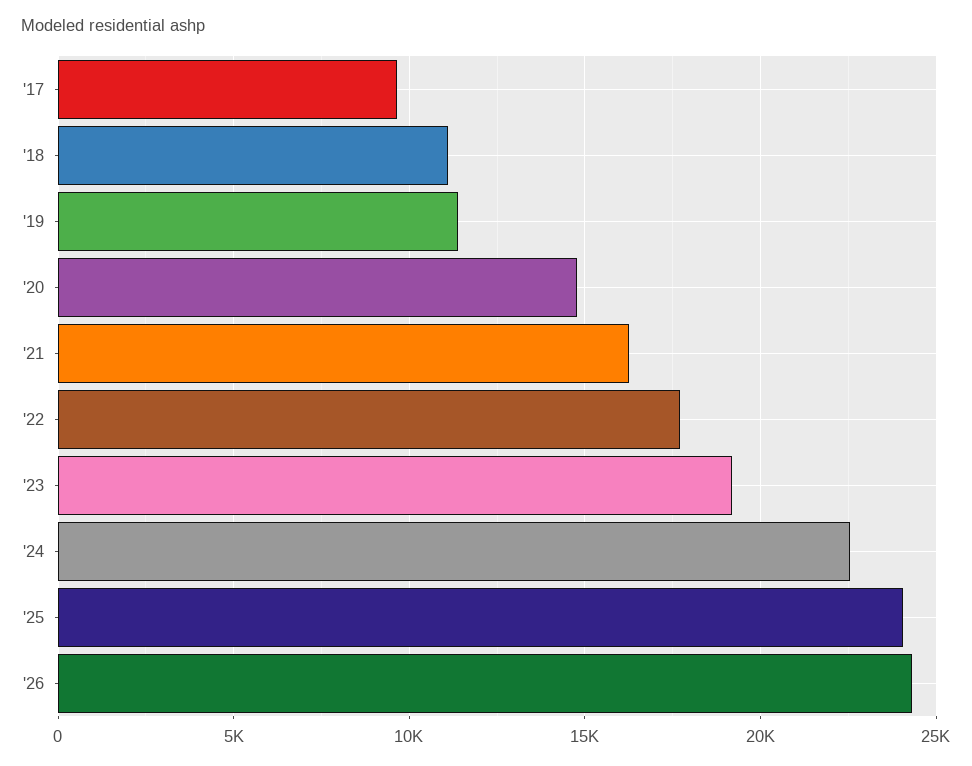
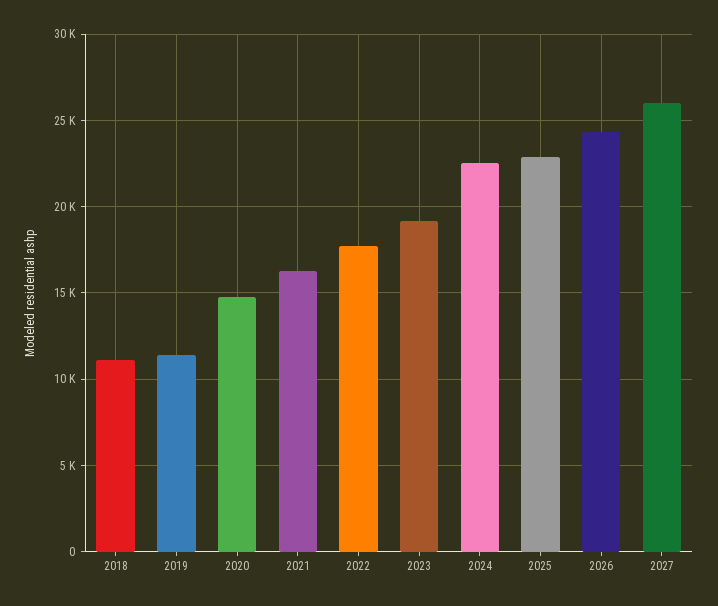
'17: 9500 -> none
'25: 24000 -> 23000
2027: none -> 26000

